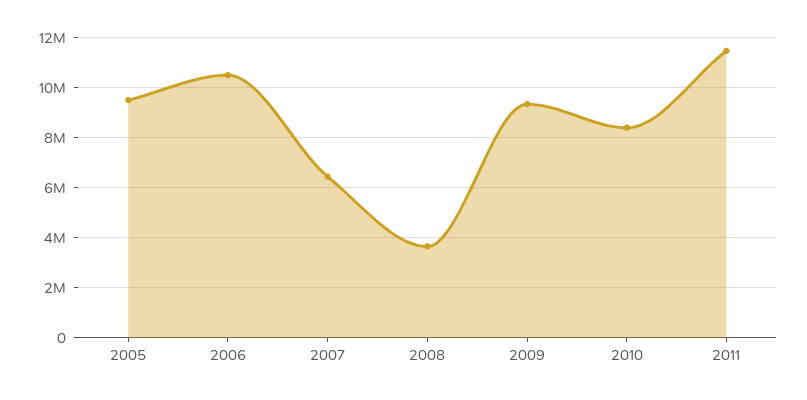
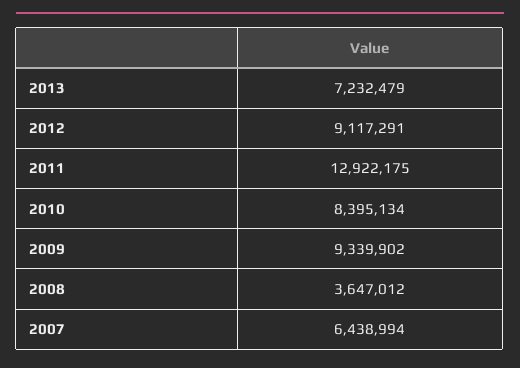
2005: 9500000 -> none
2006: 10500000 -> none
2011: 11500000 -> 12922175
2013: none -> 7232479
2012: none -> 9117291

